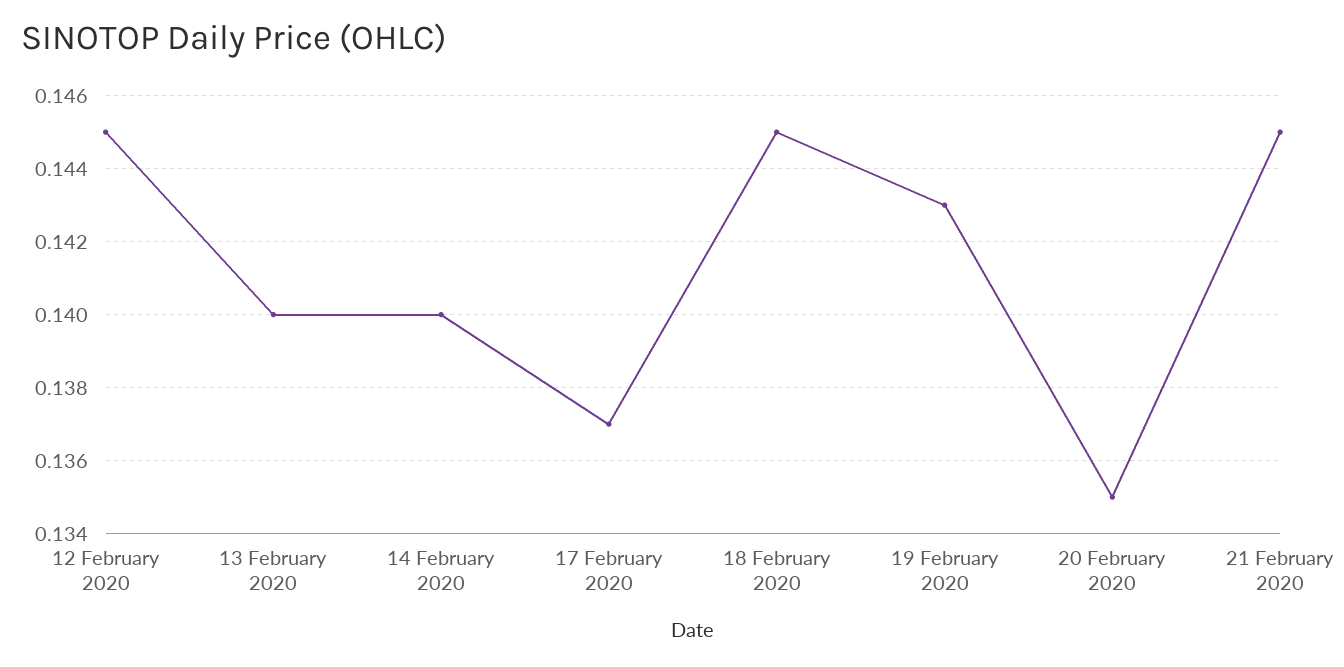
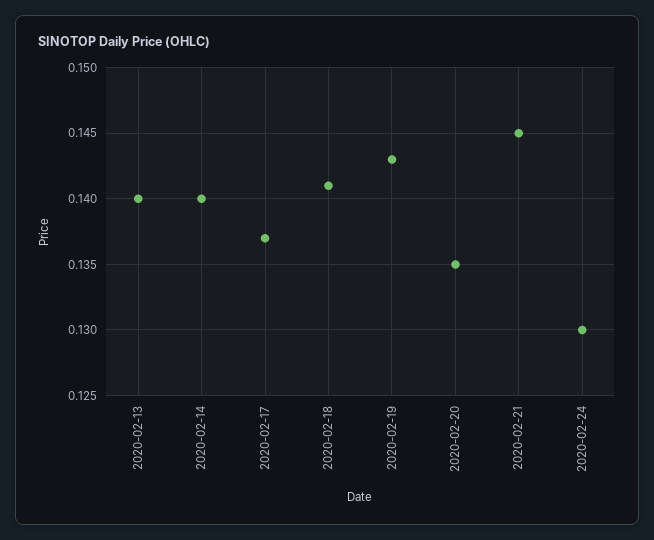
12 February 2020: 0.145 -> none
18 February 2020: 0.145 -> 0.141
2020-02-24: none -> 0.13

